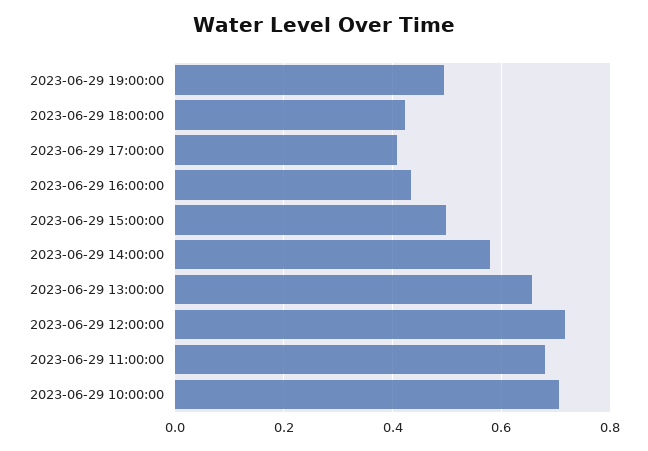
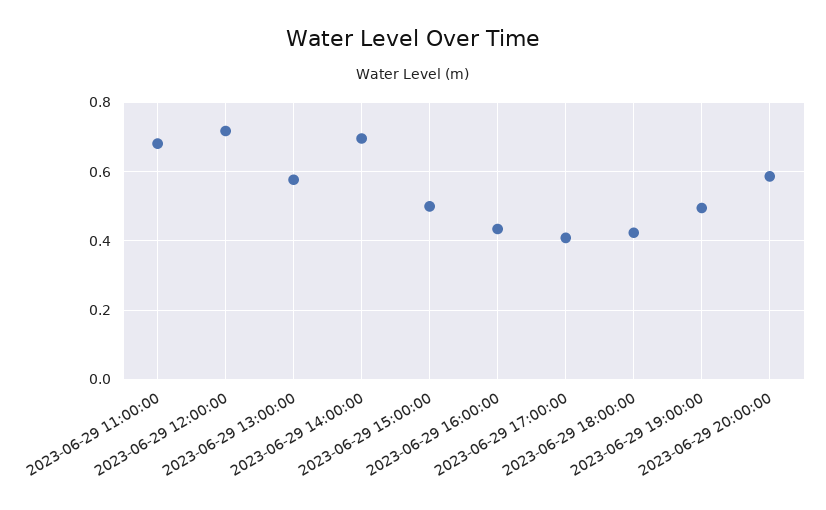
2023-06-29 14:00:00: 0.58 -> 0.7
2023-06-29 13:00:00: 0.66 -> 0.58
2023-06-29 10:00:00: 0.7 -> none
2023-06-29 20:00:00: none -> 0.58

